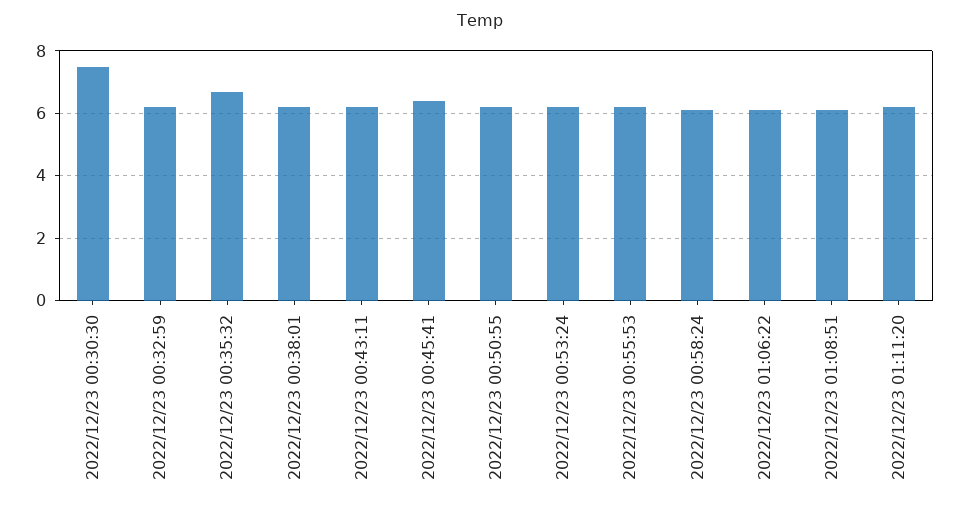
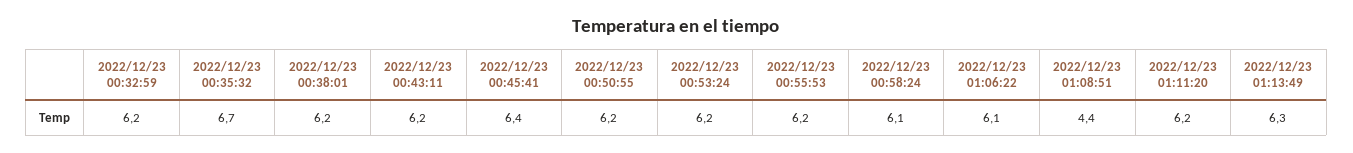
2022/12/23 00:30:30: 7.5 -> none
2022/12/23 01:08:51: 6 -> 4.4
2022/12/23 01:13:49: none -> 6.3

